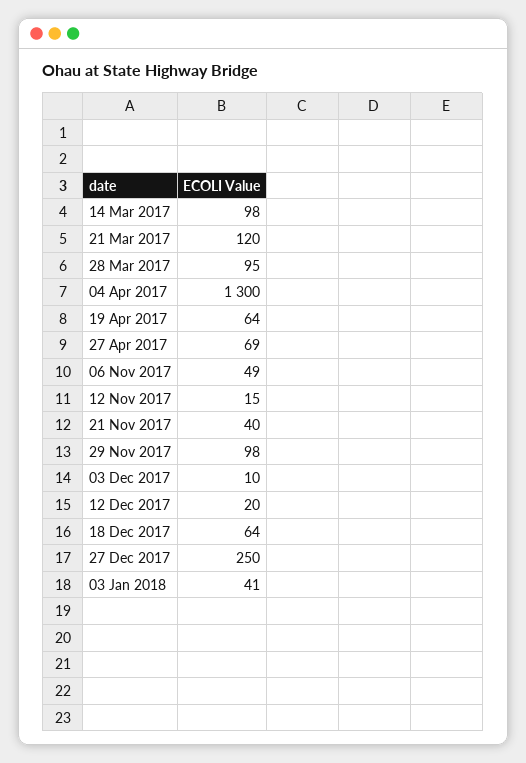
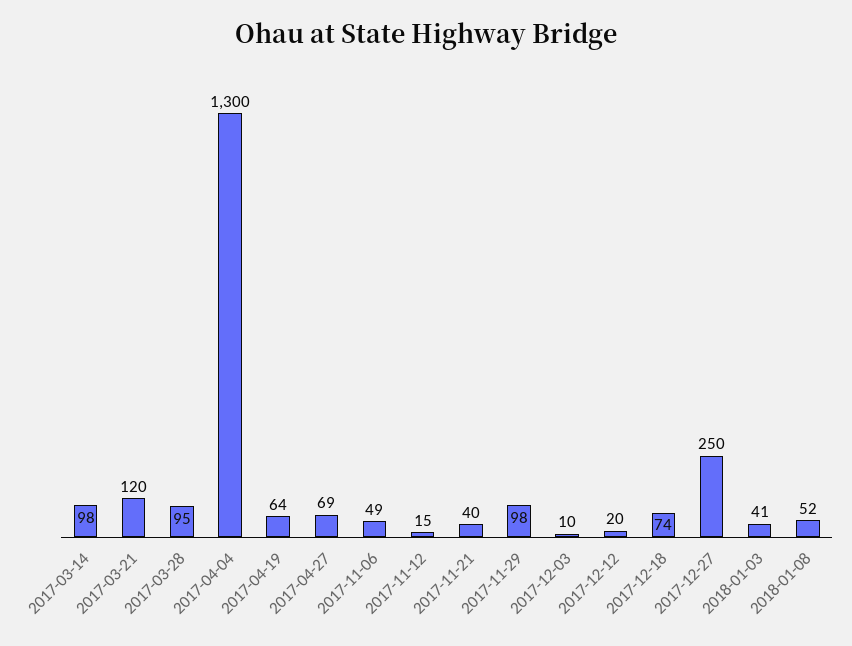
18 Dec 2017: 64 -> 74
2018-01-08: none -> 52

